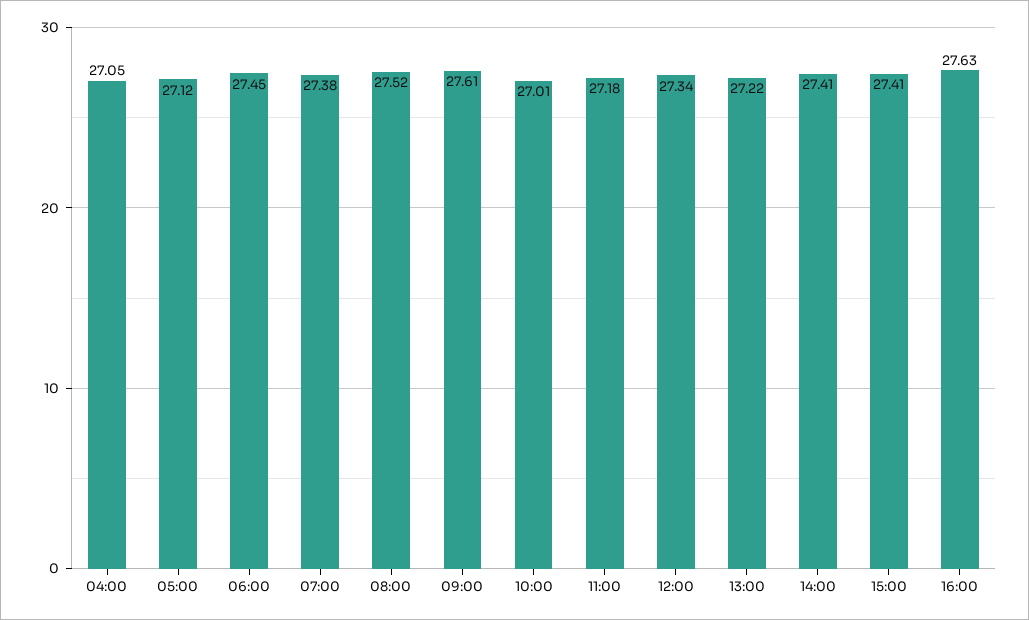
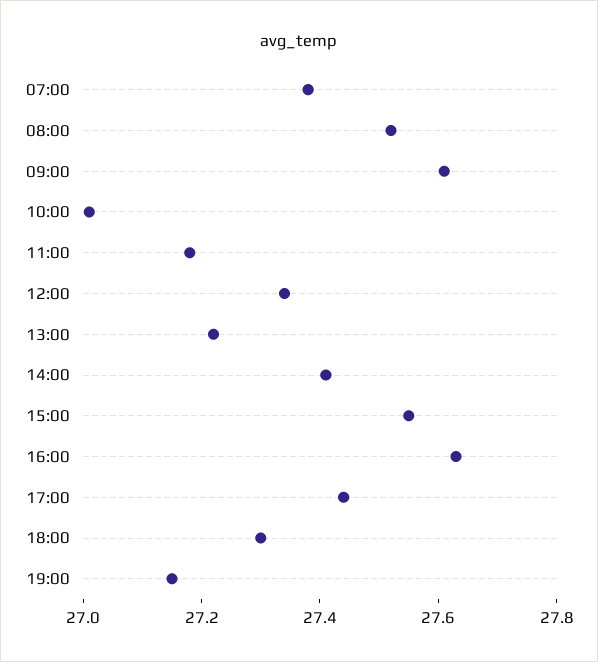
04:00: 27.05 -> none
05:00: 27.12 -> none
06:00: 27.45 -> none
15:00: 27.41 -> 27.55
17:00: none -> 27.45
18:00: none -> 27.3
19:00: none -> 27.15

